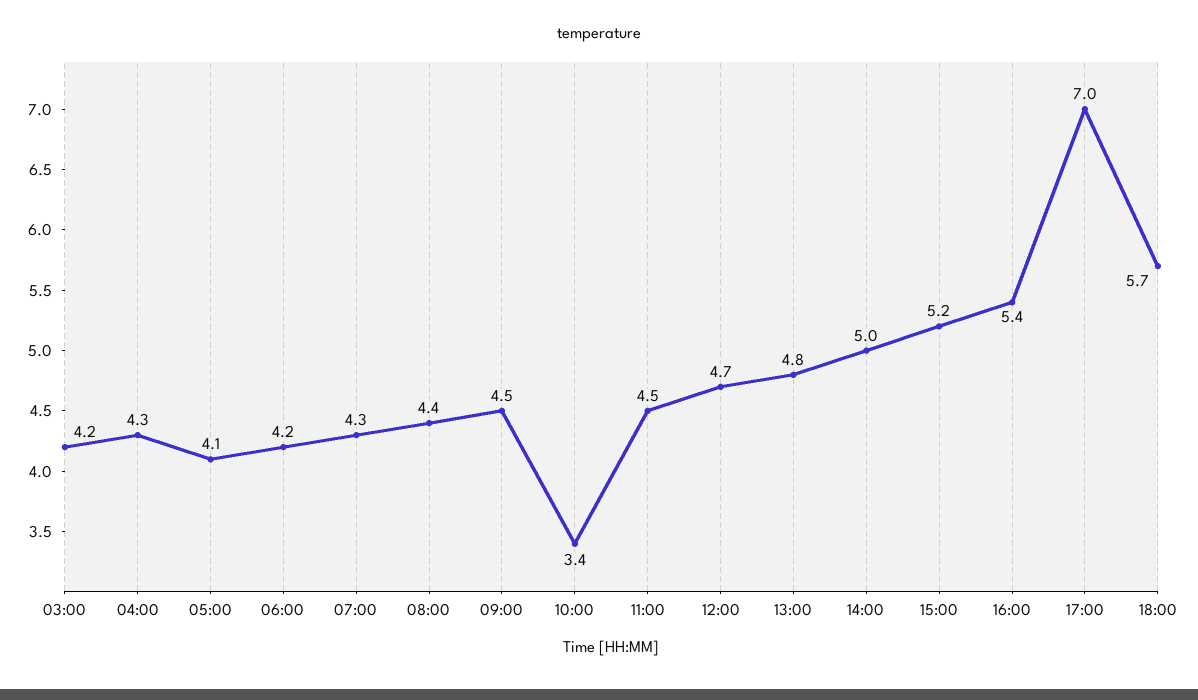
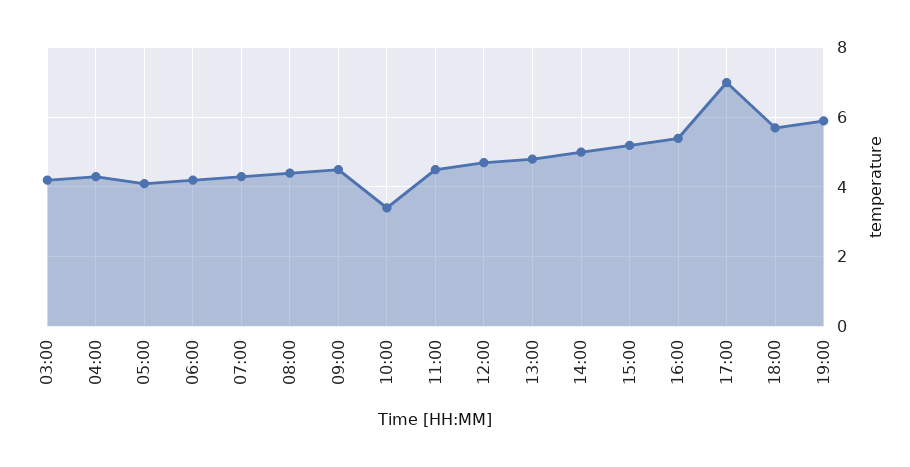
19:00: none -> 6

